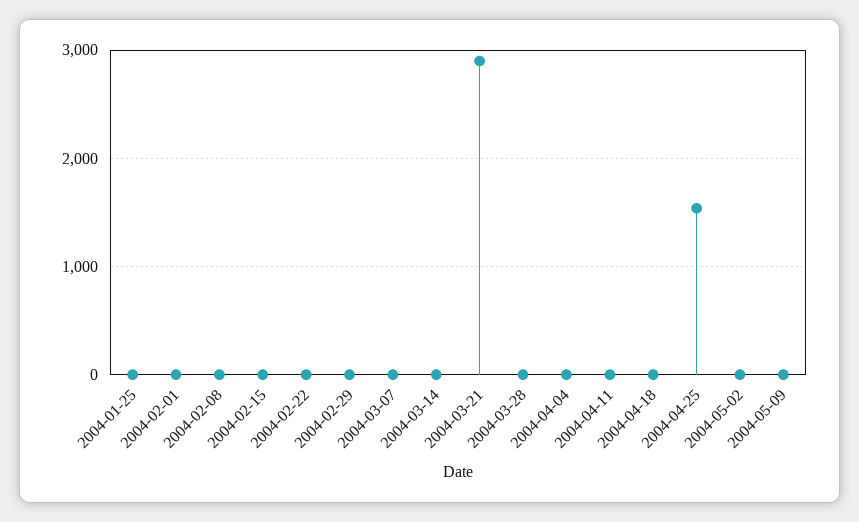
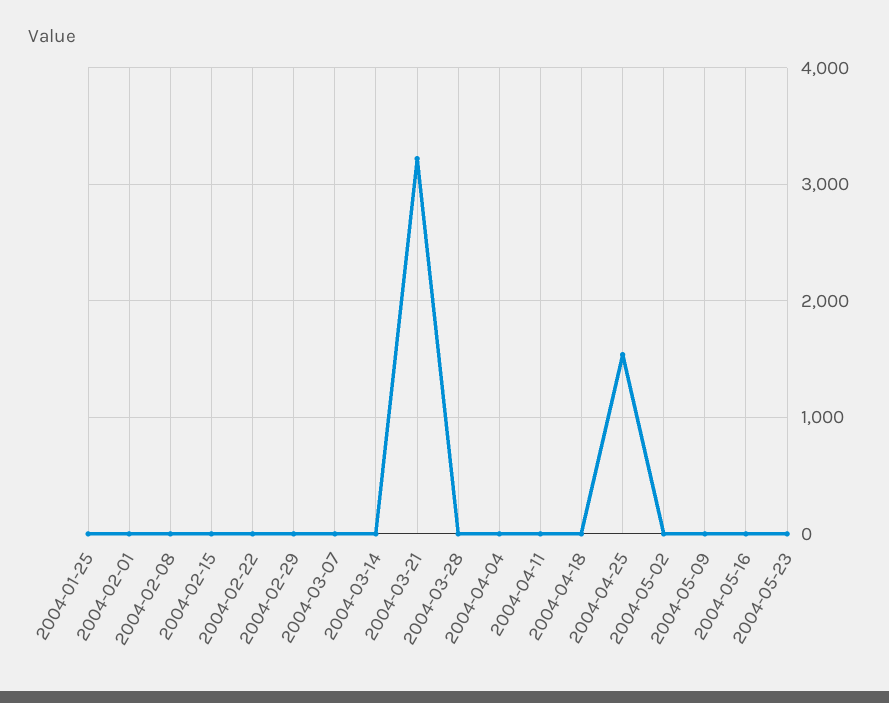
2004-03-21: 2900 -> 3200
2004-05-16: none -> 0
2004-05-23: none -> 0

